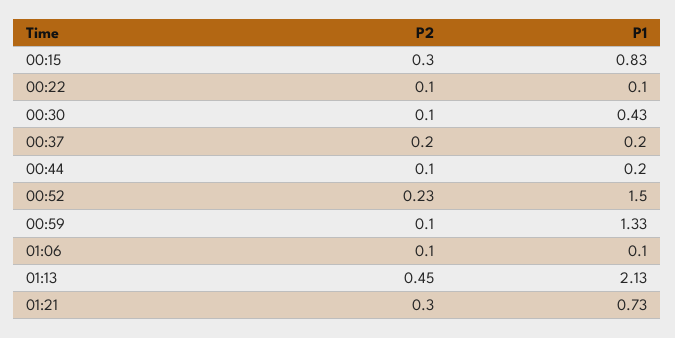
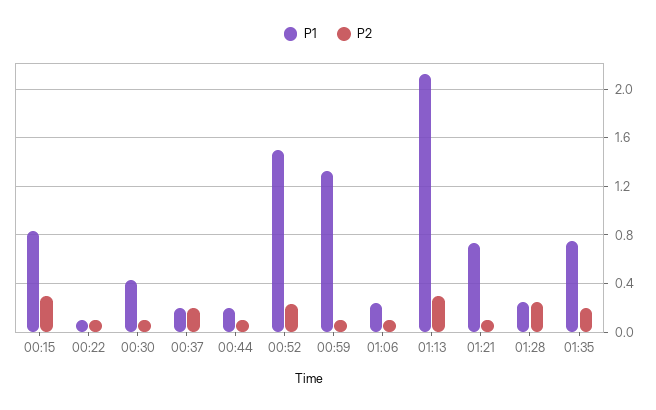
P1, 01:06: 0.1 -> 0.25
P2, 01:13: 0.45 -> 0.3
P2, 01:21: 0.3 -> 0.1
P1, 01:28: none -> 0.25
P2, 01:28: none -> 0.25
P1, 01:35: none -> 0.75
P2, 01:35: none -> 0.2

